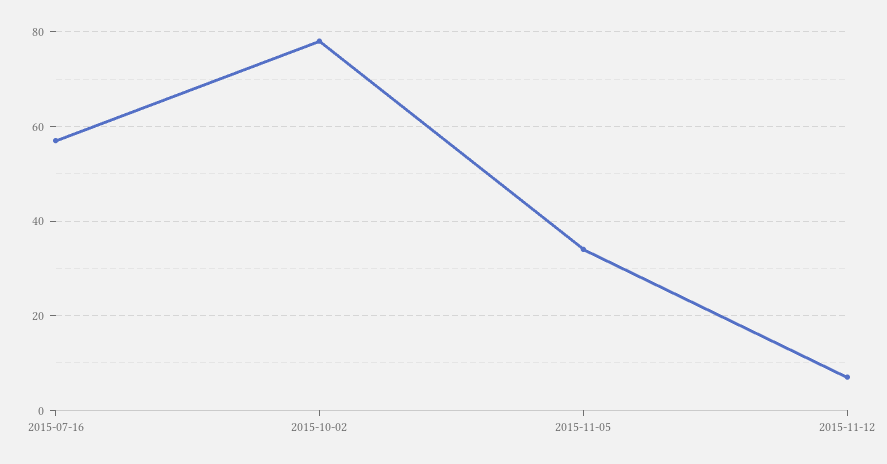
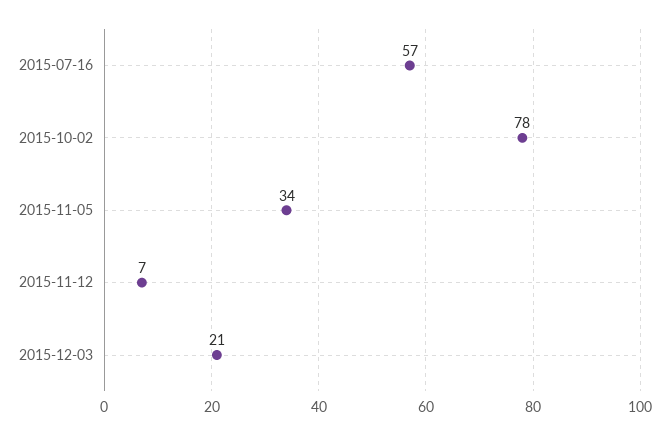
2015-12-03: none -> 21

